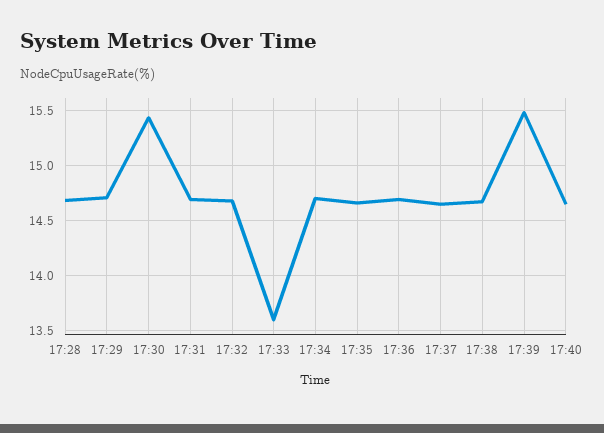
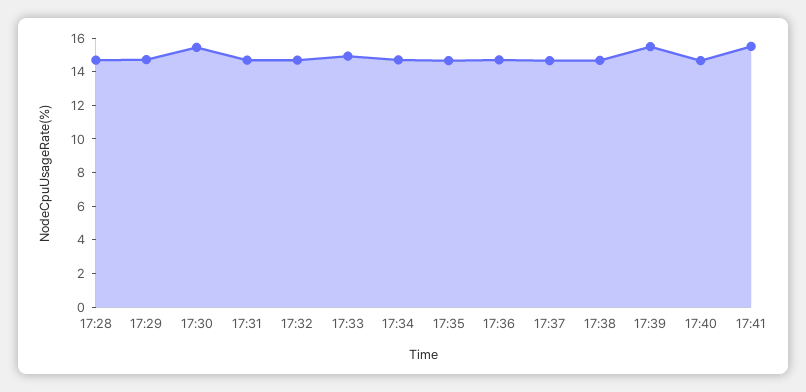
17:33: 13.6 -> 15
17:41: none -> 15.5

